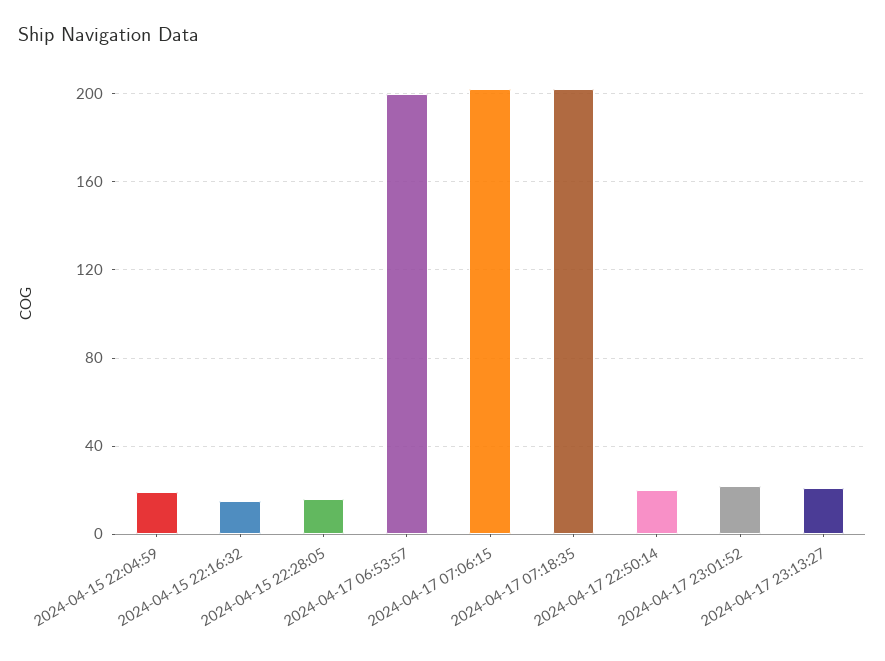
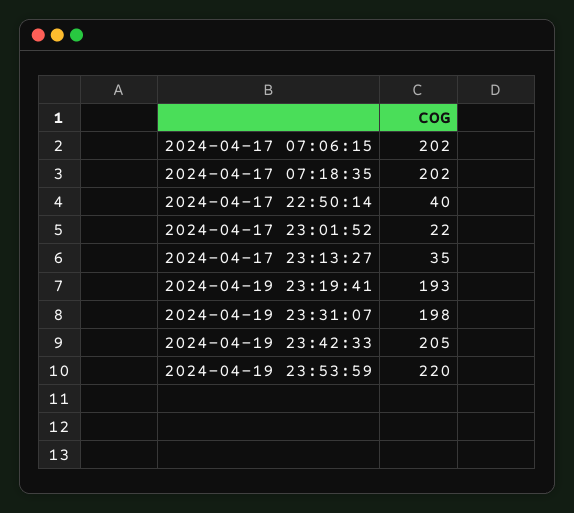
2024-04-15 22:04:59: 20 -> none
2024-04-15 22:16:32: 15 -> none
2024-04-15 22:28:05: 15 -> none
2024-04-17 06:53:57: 200 -> none
2024-04-17 22:50:14: 20 -> 40
2024-04-17 23:13:27: 20 -> 35
2024-04-19 23:19:41: none -> 193
2024-04-19 23:31:07: none -> 198
2024-04-19 23:42:33: none -> 205
2024-04-19 23:53:59: none -> 220

